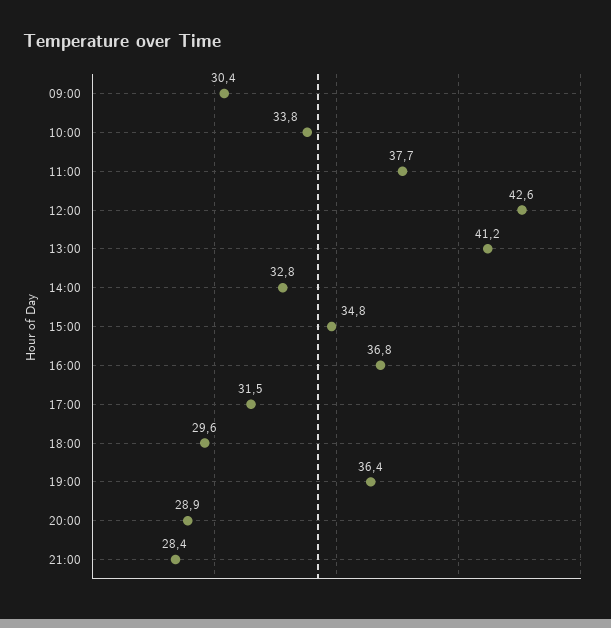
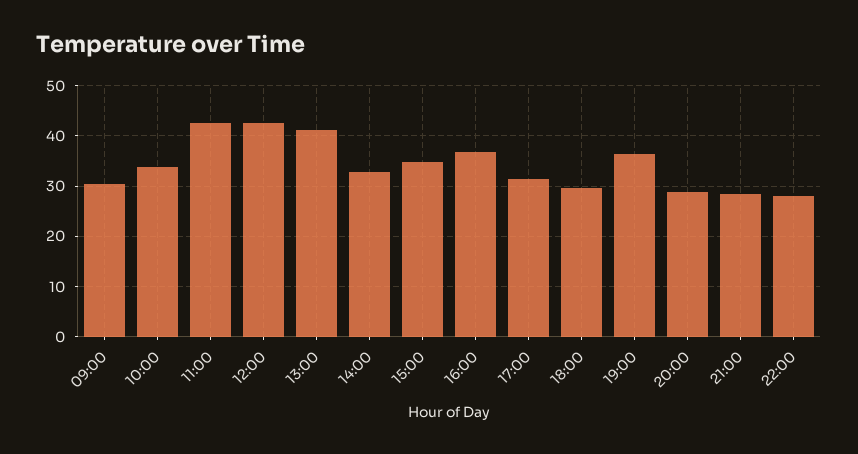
11:00: 37.7 -> 42
22:00: none -> 28

